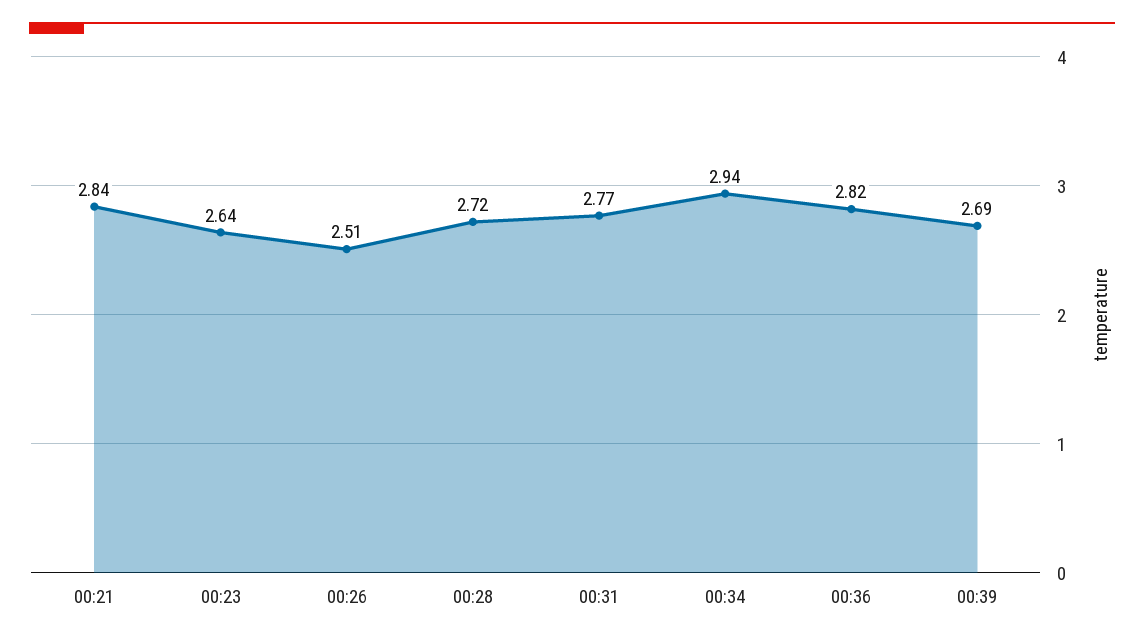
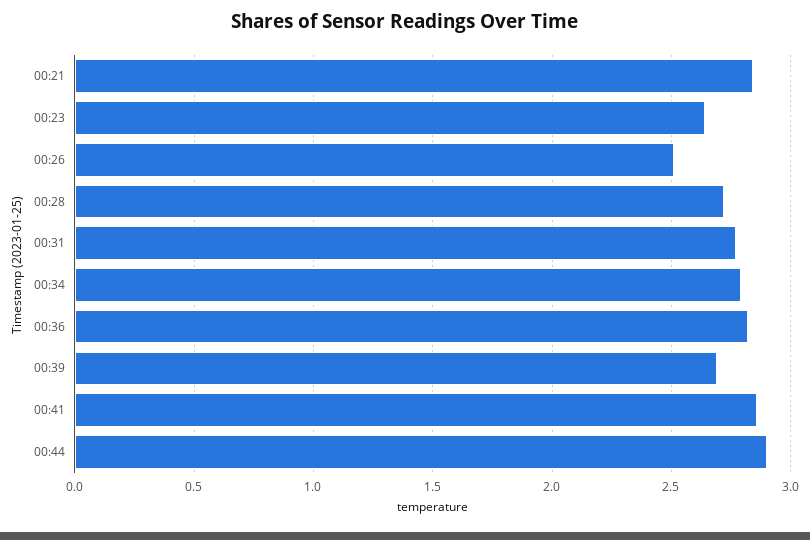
00:34: 2.94 -> 2.8
00:41: none -> 2.85
00:44: none -> 2.9

